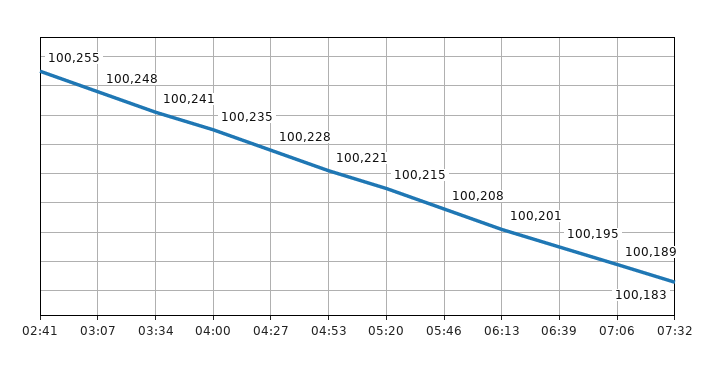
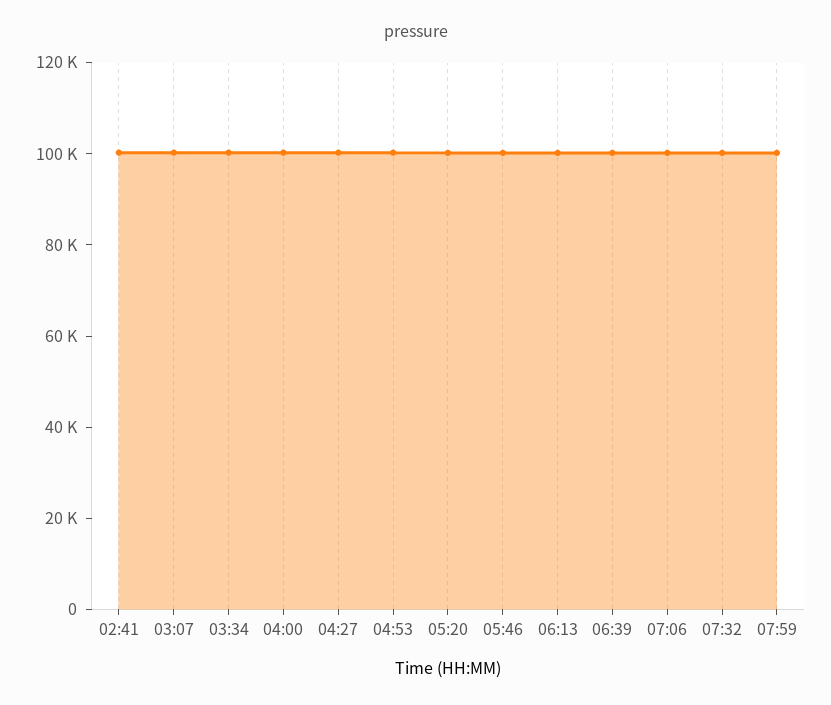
07:59: none -> 100000

